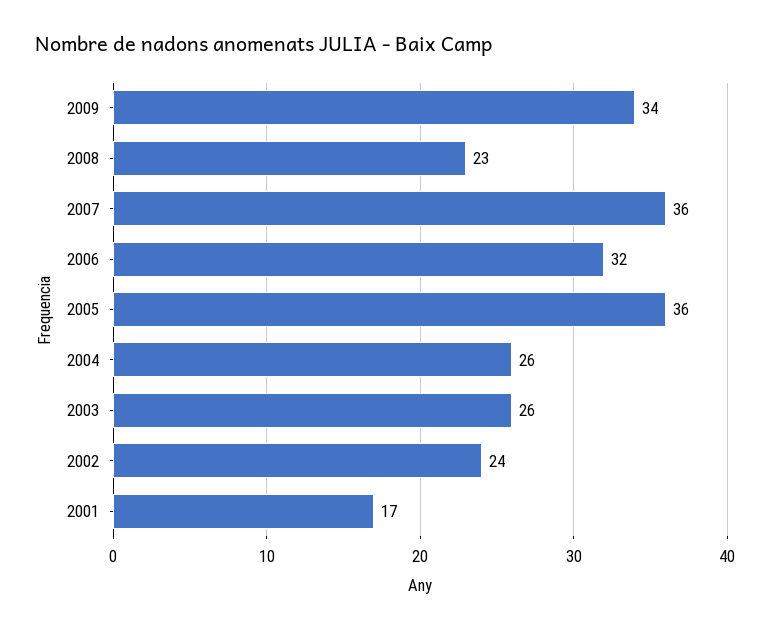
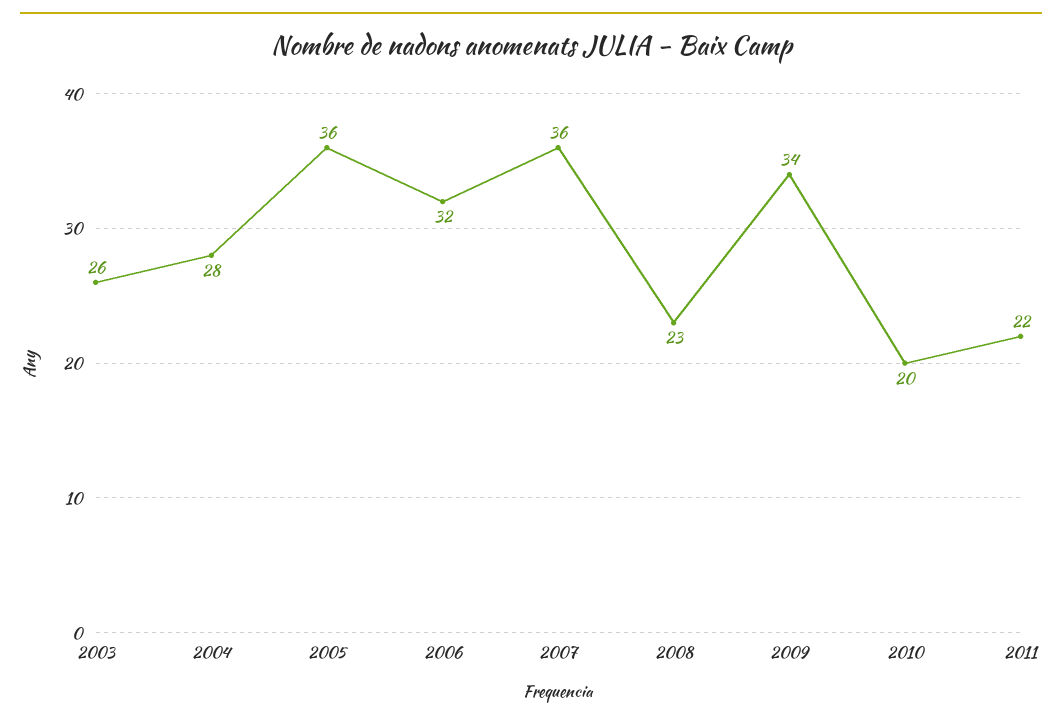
2004: 26 -> 28
2002: 24 -> none
2001: 17 -> none
2010: none -> 20
2011: none -> 22

